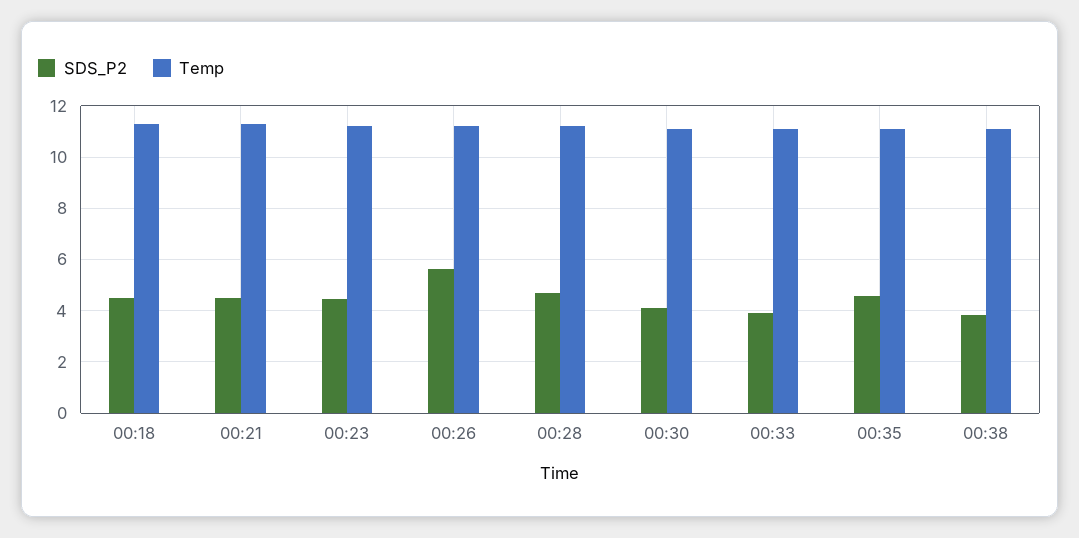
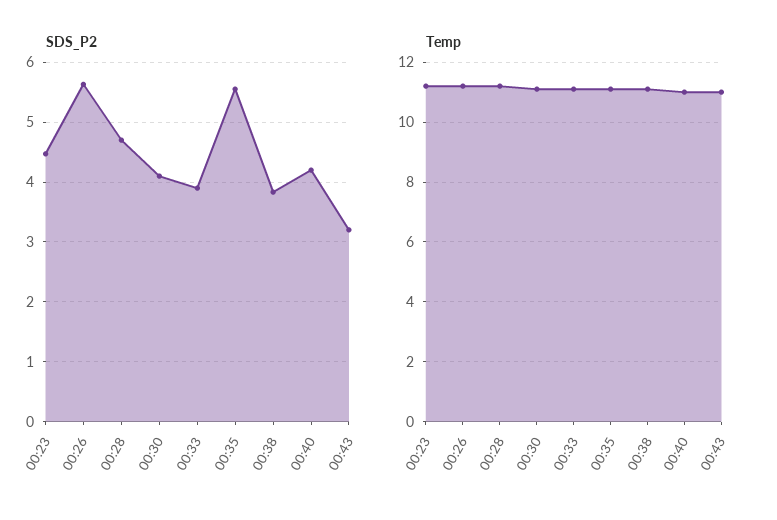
SDS_P2, 00:18: 4.5 -> none
Temp, 00:18: 11.25 -> none
SDS_P2, 00:21: 4.5 -> none
Temp, 00:21: 11.25 -> none
SDS_P2, 00:35: 4.5 -> 5.6
SDS_P2, 00:40: none -> 4.2
SDS_P2, 00:43: none -> 3.2
Temp, 00:40: none -> 11
Temp, 00:43: none -> 11

